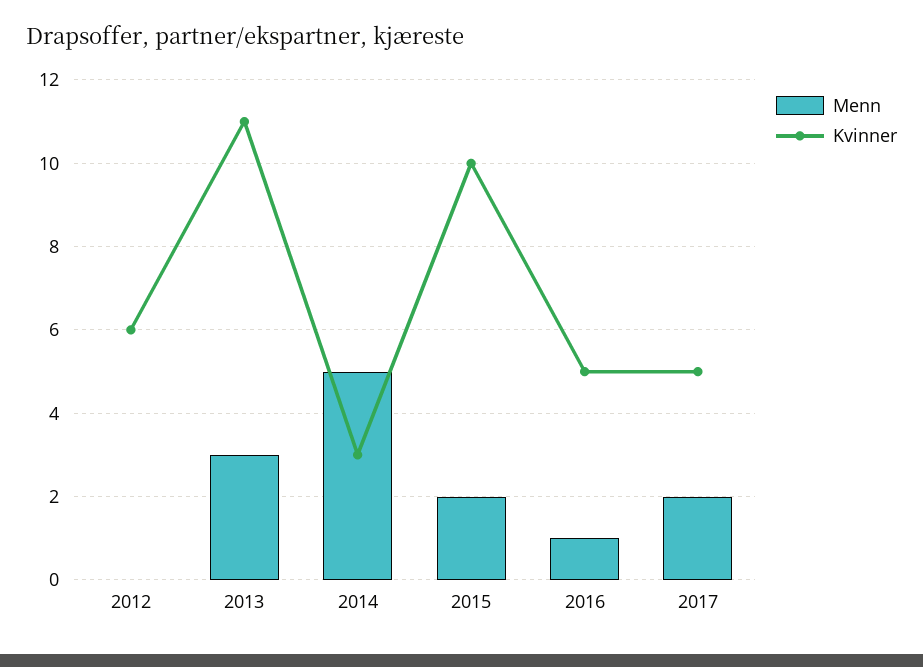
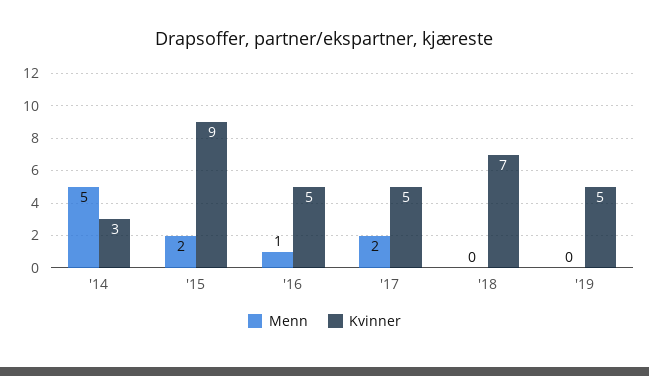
Menn, 2012: 0 -> none
Kvinner, 2012: 6 -> none
Menn, 2013: 3 -> none
Kvinner, 2013: 11 -> none
Kvinner, 2015: 10 -> 9
Menn, '18: none -> 0
Kvinner, '18: none -> 7
Menn, '19: none -> 0
Kvinner, '19: none -> 5

